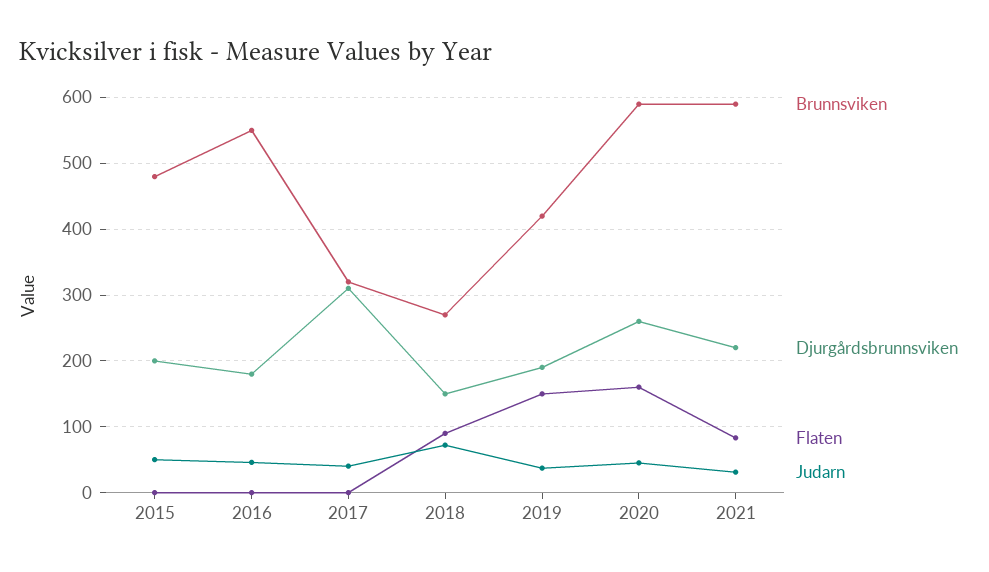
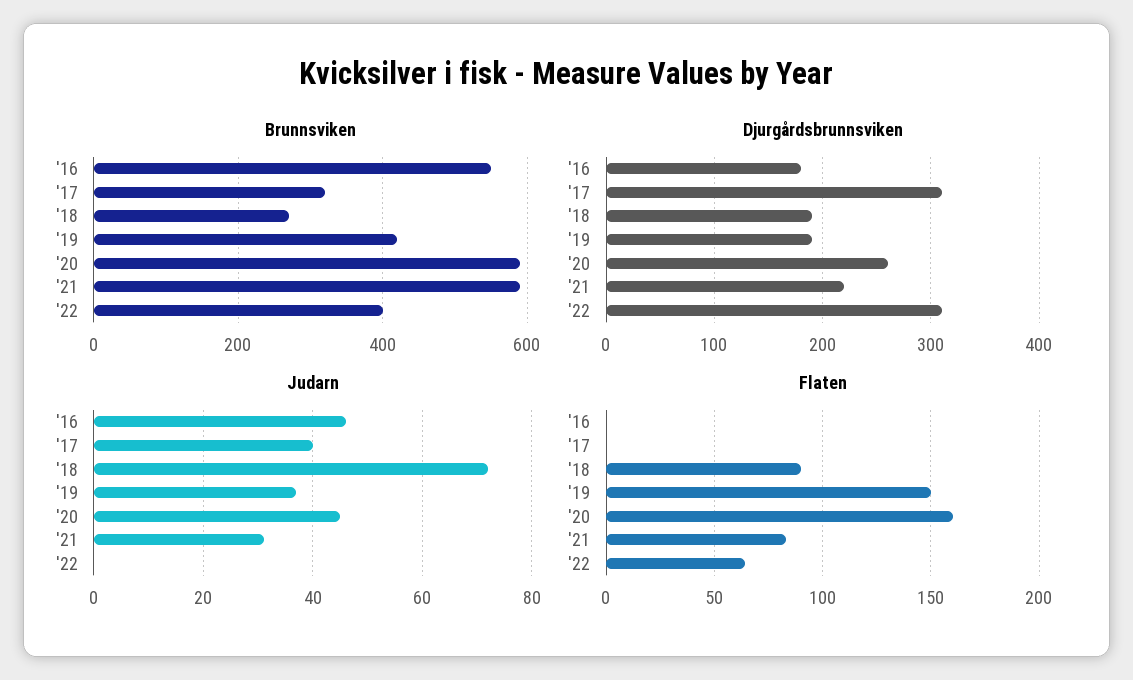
Brunnsviken, 2015: 480 -> none
Djurgårdsbrunnsviken, 2015: 200 -> none
Flaten, 2015: 0 -> none
Judarn, 2015: 50 -> none
Djurgårdsbrunnsviken, 2018: 150 -> 190
Brunnsviken, '22: none -> 400
Djurgårdsbrunnsviken, '22: none -> 310
Judarn, '22: none -> 0
Flaten, '22: none -> 65

